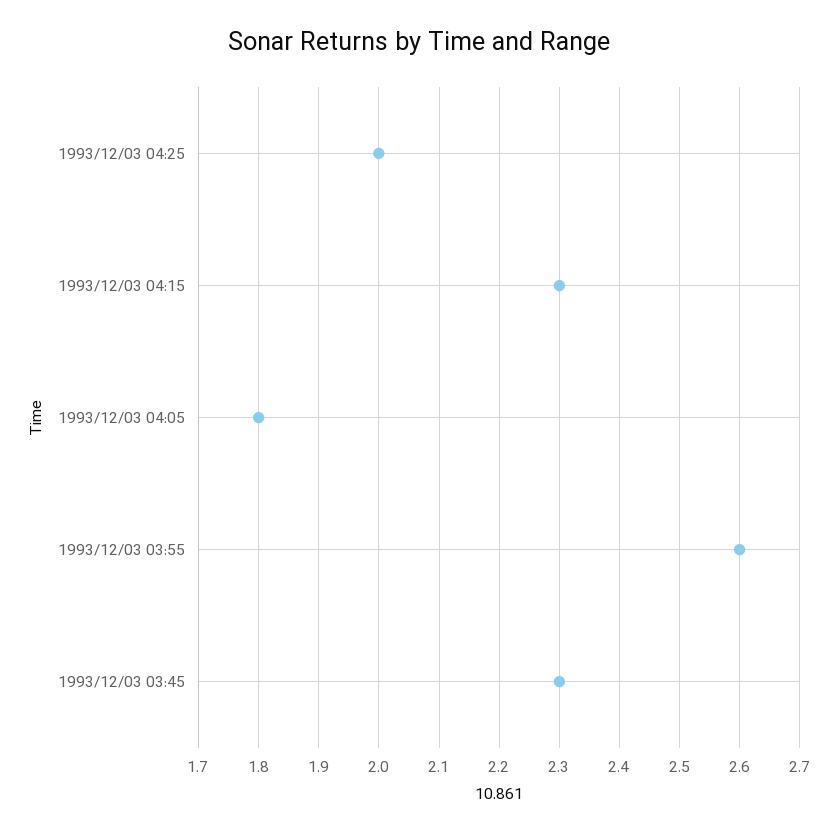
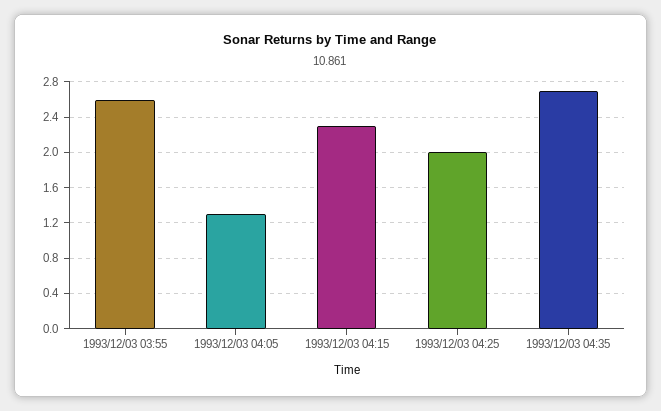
1993/12/03 04:05: 1.8 -> 1.3
1993/12/03 03:45: 2.3 -> none
1993/12/03 04:35: none -> 2.7

